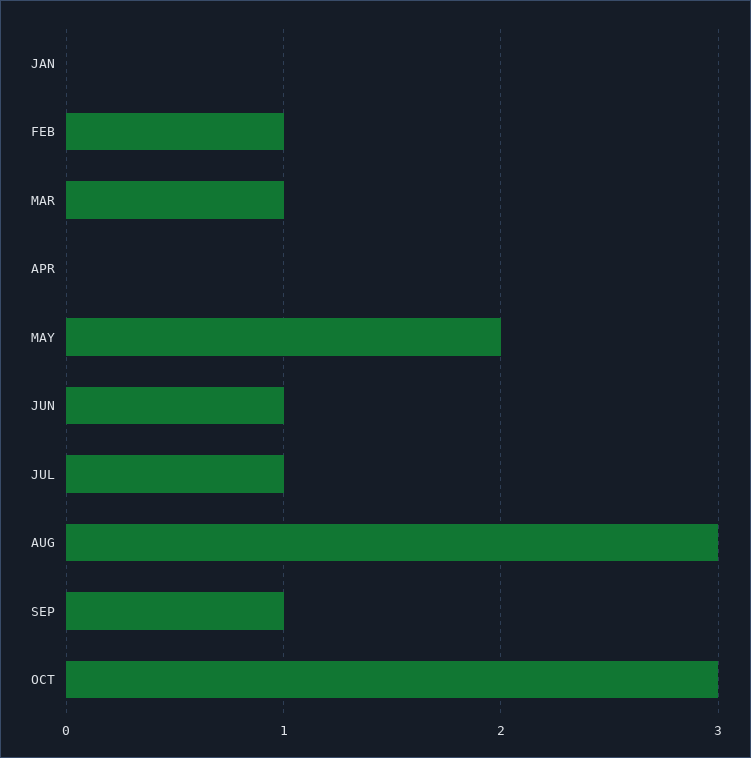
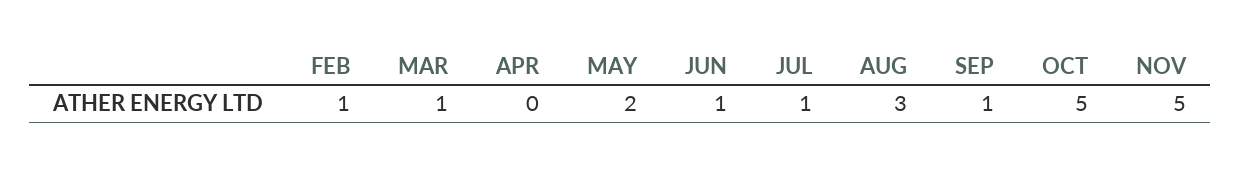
JAN: 0 -> none
OCT: 3 -> 5
NOV: none -> 5

